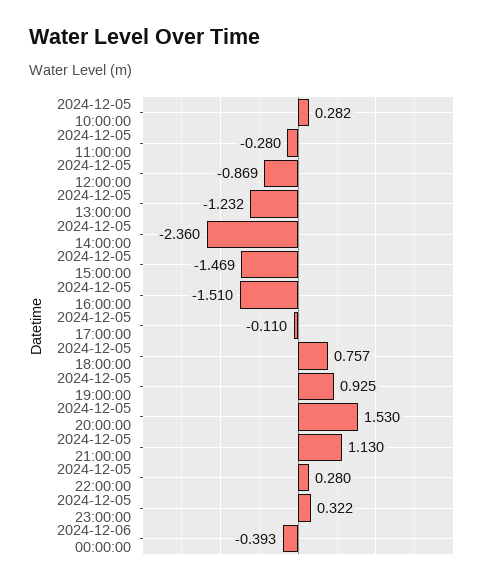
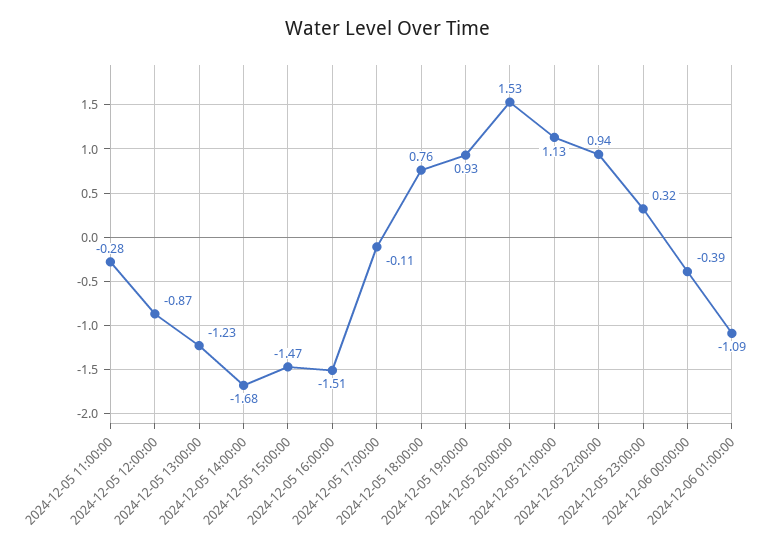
2024-12-05 10:00:00: 0.282 -> none
2024-12-05 14:00:00: -2.36 -> -1.68
2024-12-05 22:00:00: 0.28 -> 0.94
2024-12-06 01:00:00: none -> -1.09

